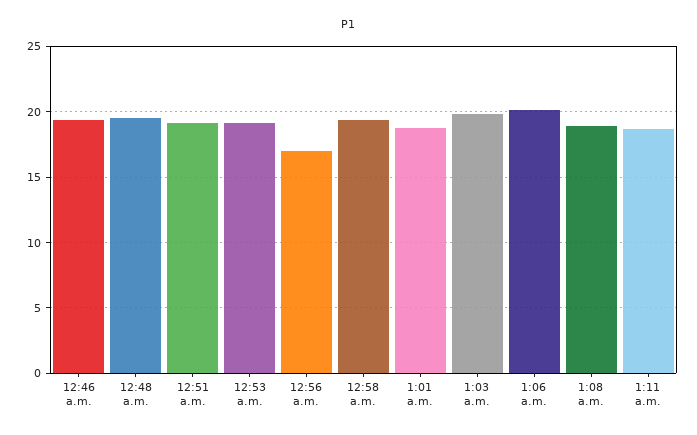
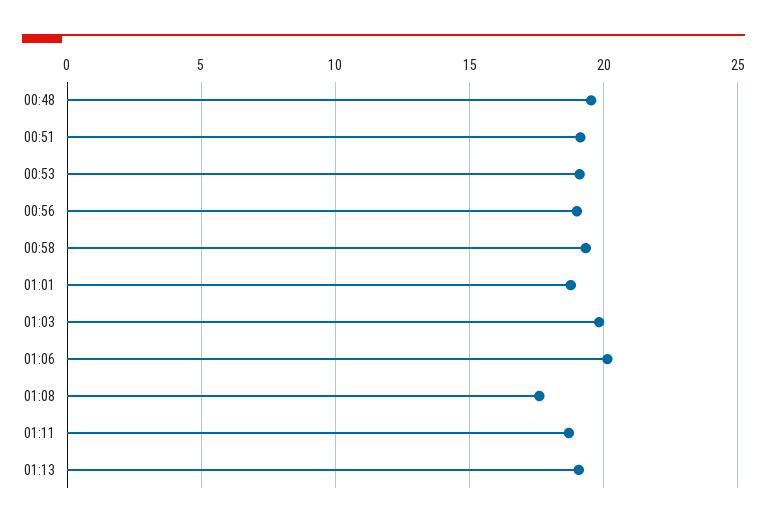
12:46 a.m.: 19.5 -> none
12:56 a.m.: 17 -> 19
1:08 a.m.: 19 -> 17.5
01:13: none -> 19

